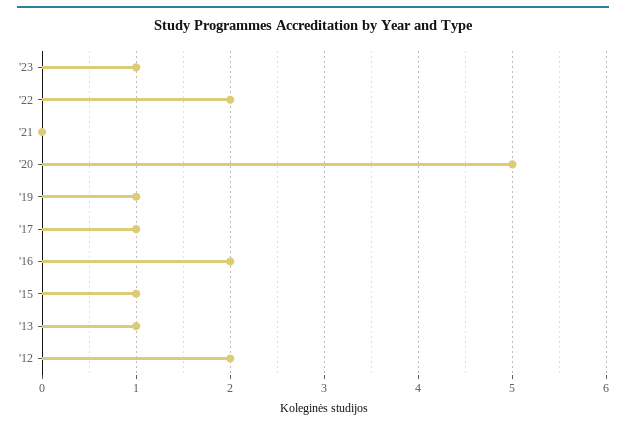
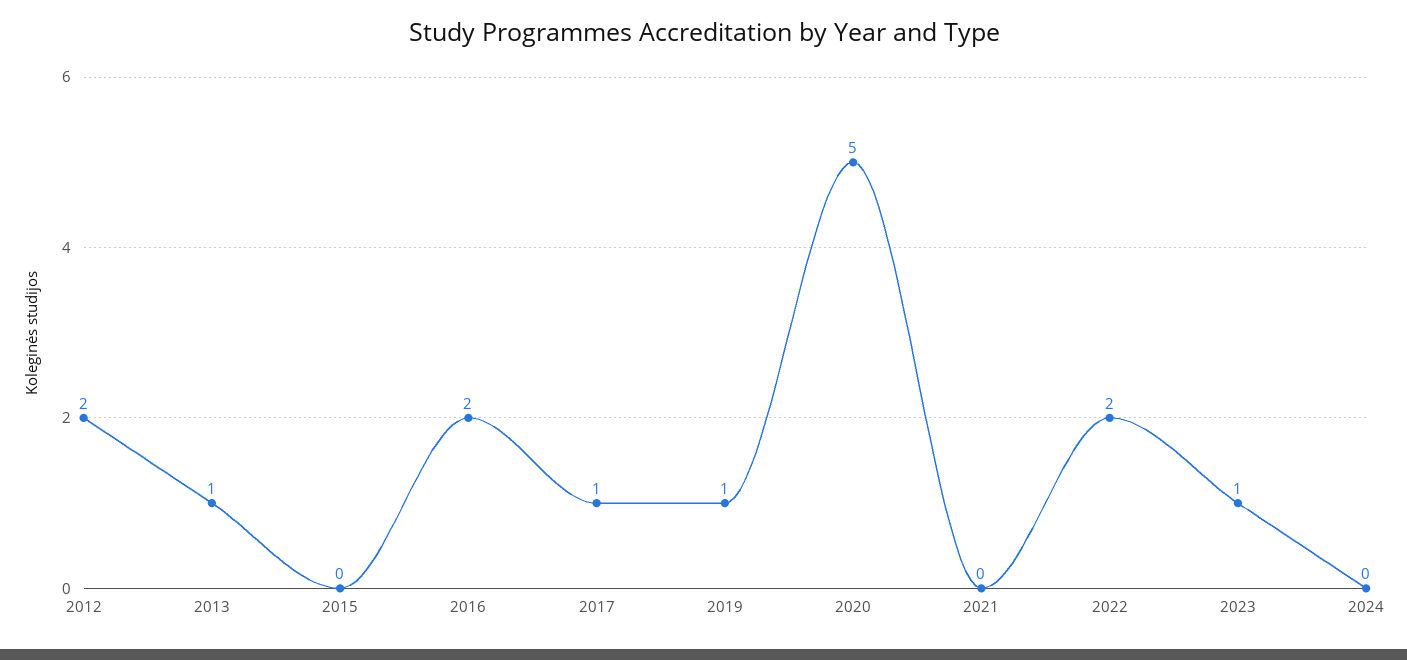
'15: 1 -> 0
2024: none -> 0

